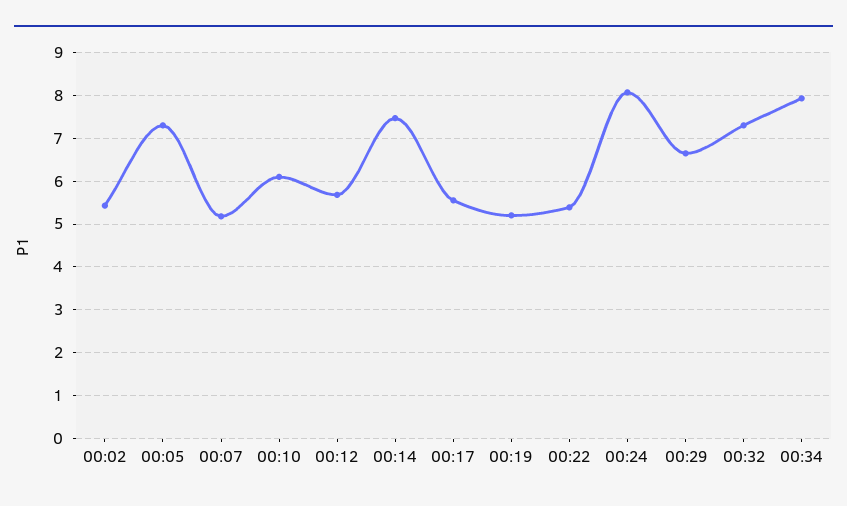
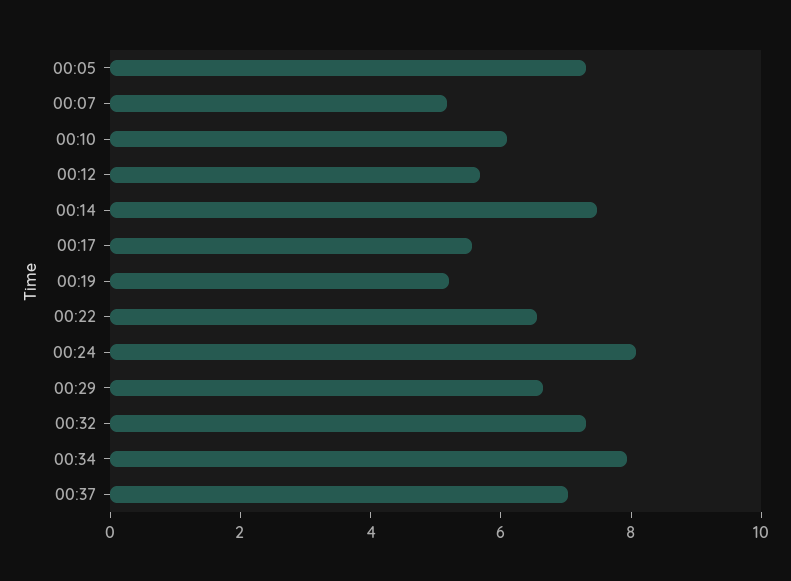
00:02: 5.4 -> none
00:22: 5.4 -> 6.5
00:37: none -> 7

